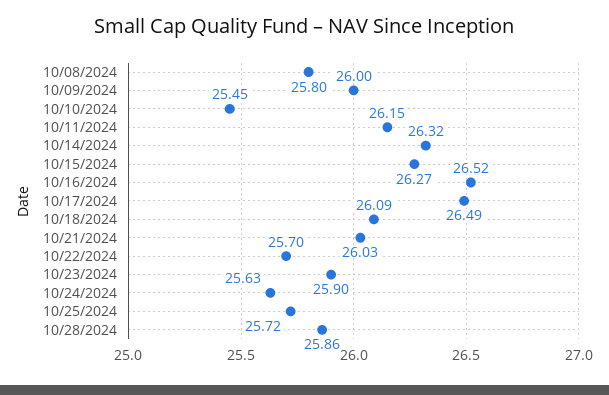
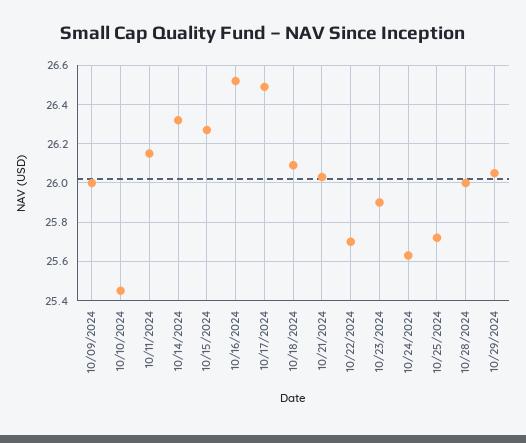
10/08/2024: 25.8 -> none
10/28/2024: 25.86 -> 26
10/29/2024: none -> 26.05

